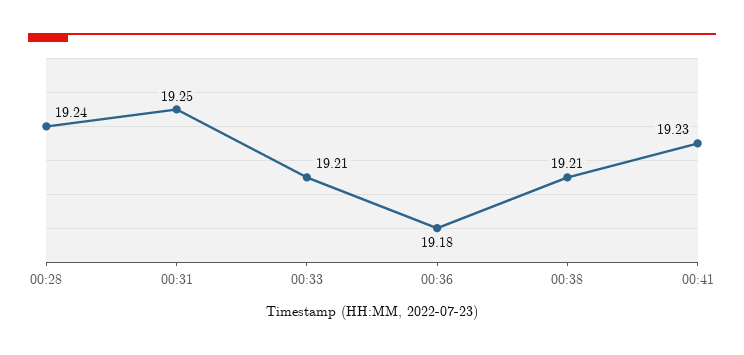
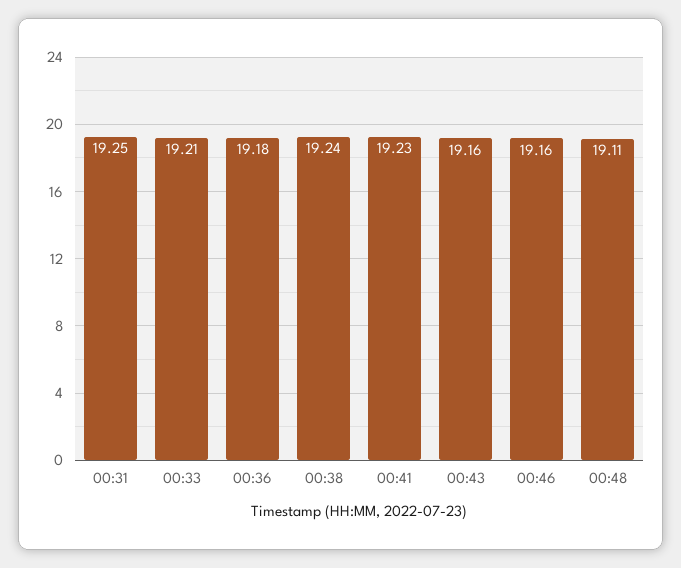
00:28: 19.24 -> none
00:38: 19.21 -> 19.24
00:43: none -> 19.16
00:46: none -> 19.16
00:48: none -> 19.11

